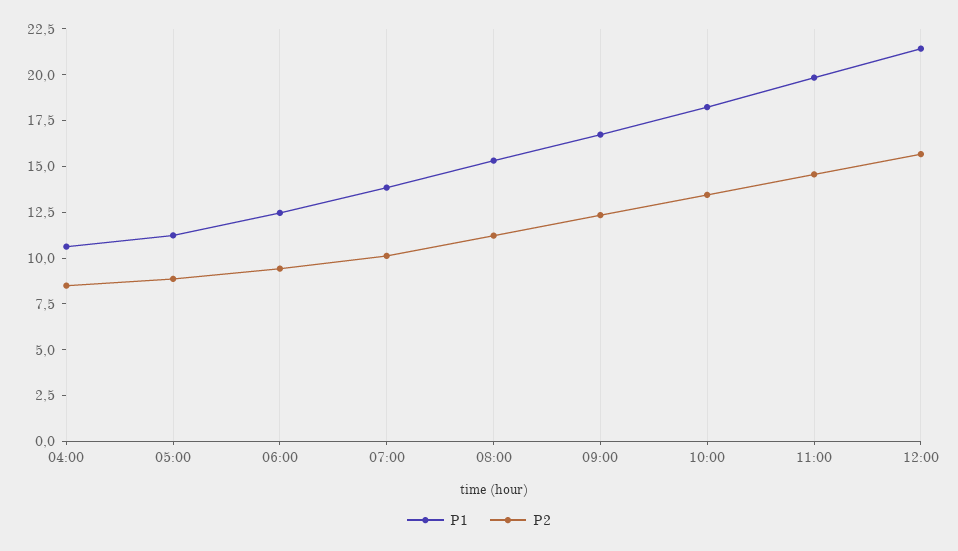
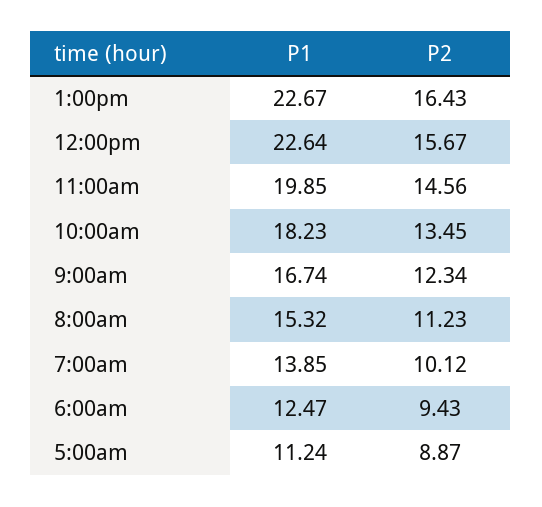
P1, 04:00: 10.5 -> none
P2, 04:00: 8.5 -> none
P1, 12:00: 21.5 -> 22.64
P1, 1:00pm: none -> 22.67
P2, 1:00pm: none -> 16.43

